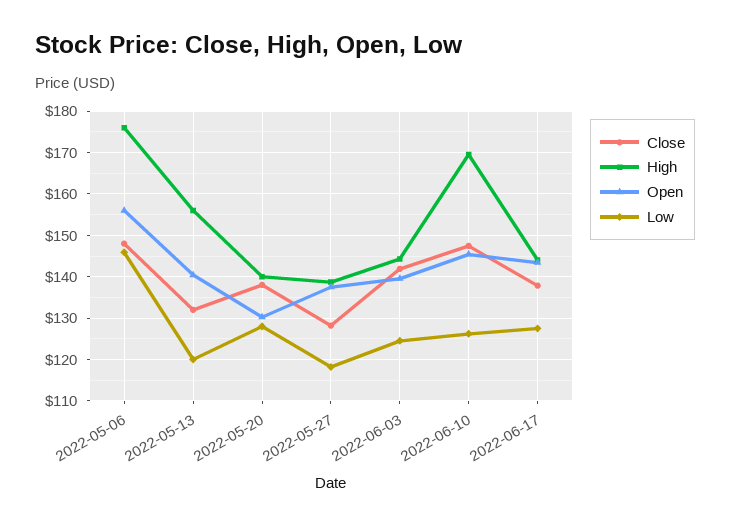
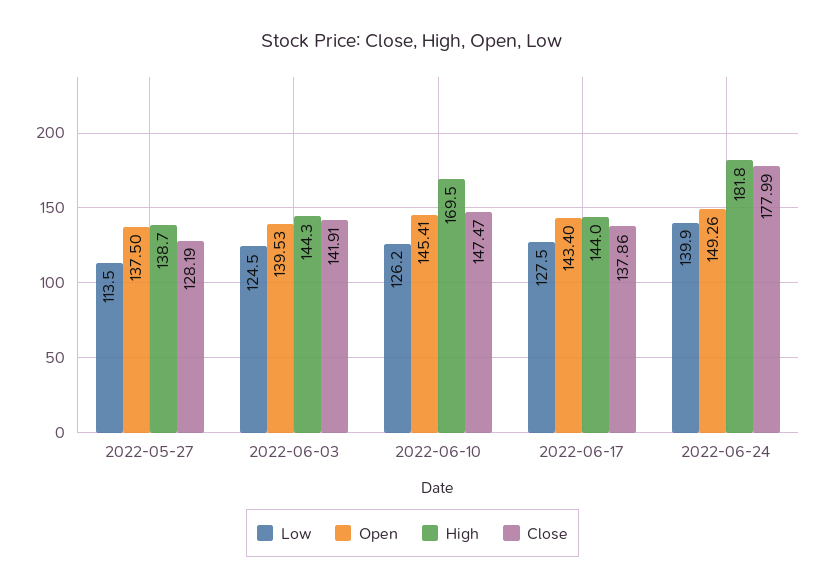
Close, 2022-05-06: 148 -> none
High, 2022-05-06: 176 -> none
Open, 2022-05-06: 156 -> none
Low, 2022-05-06: 146 -> none
Close, 2022-05-13: 132 -> none
High, 2022-05-13: 156 -> none
Open, 2022-05-13: 140 -> none
Low, 2022-05-13: 120 -> none
Close, 2022-05-20: 138 -> none
High, 2022-05-20: 140 -> none
Open, 2022-05-20: 130 -> none
Low, 2022-05-20: 128 -> none
Low, 2022-05-27: 118 -> 113.5
Low, 2022-06-24: none -> 139.9
Open, 2022-06-24: none -> 149.26
High, 2022-06-24: none -> 181.8
Close, 2022-06-24: none -> 177.99

